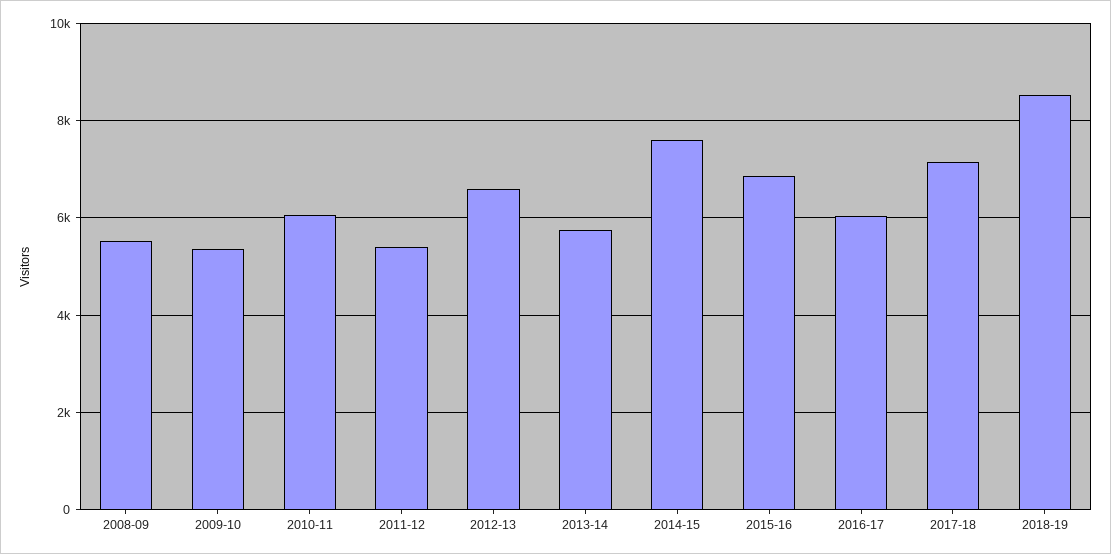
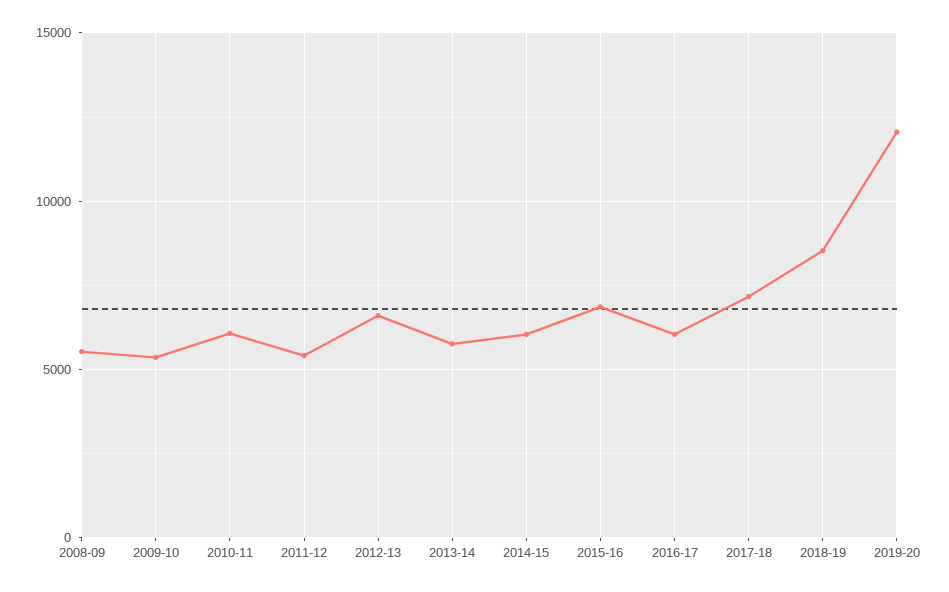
2014-15: 7600 -> 6000
2019-20: none -> 12000

